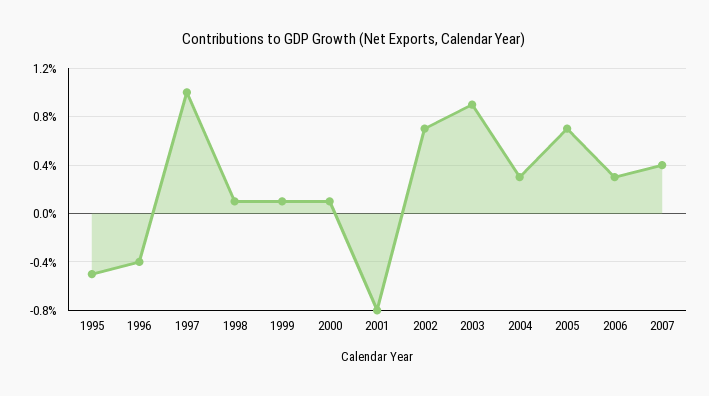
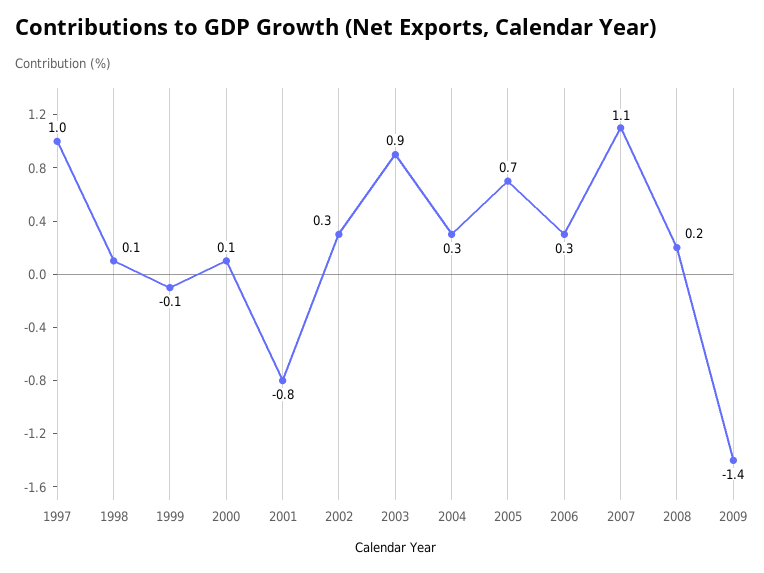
1995: -0.5 -> none
1996: -0.4 -> none
1999: 0.1 -> -0.1
2002: 0.7 -> 0.3
2007: 0.4 -> 1.1
2008: none -> 0.2
2009: none -> -1.4

